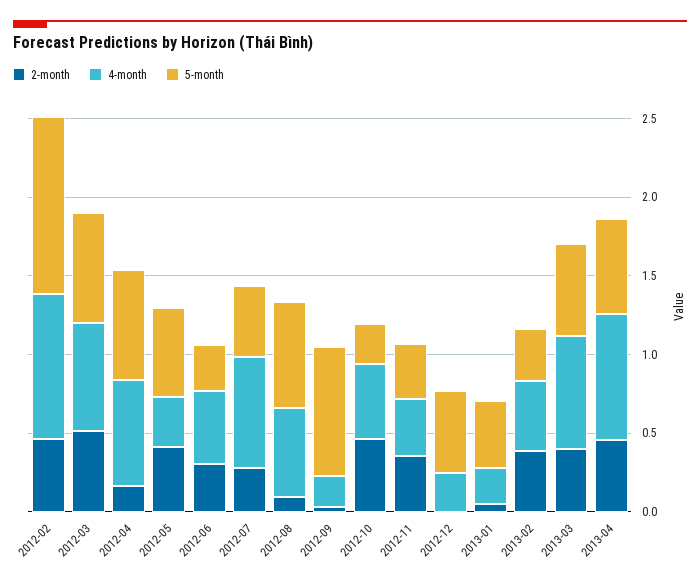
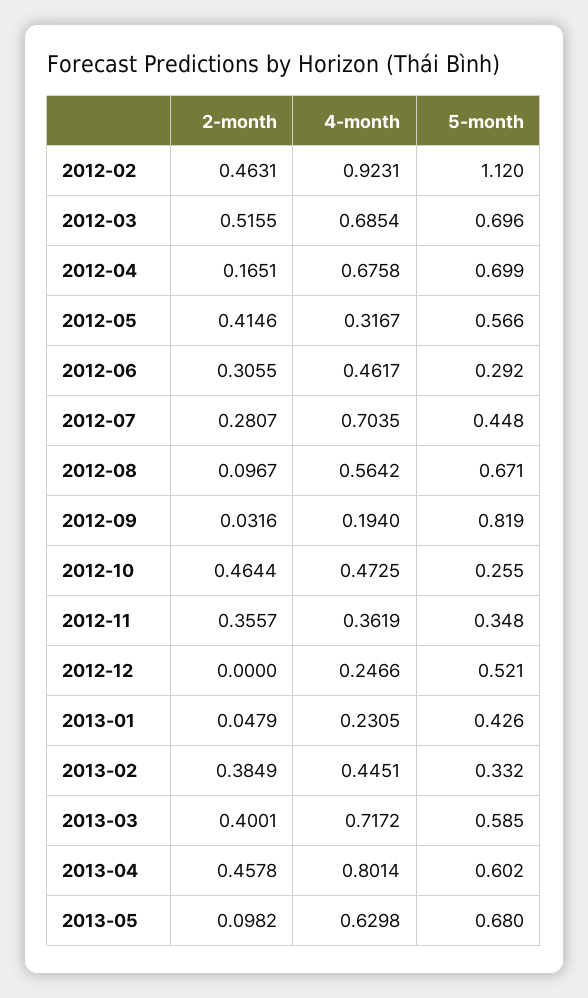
2-month, 2013-05: none -> 0.0982
4-month, 2013-05: none -> 0.6298
5-month, 2013-05: none -> 0.68

